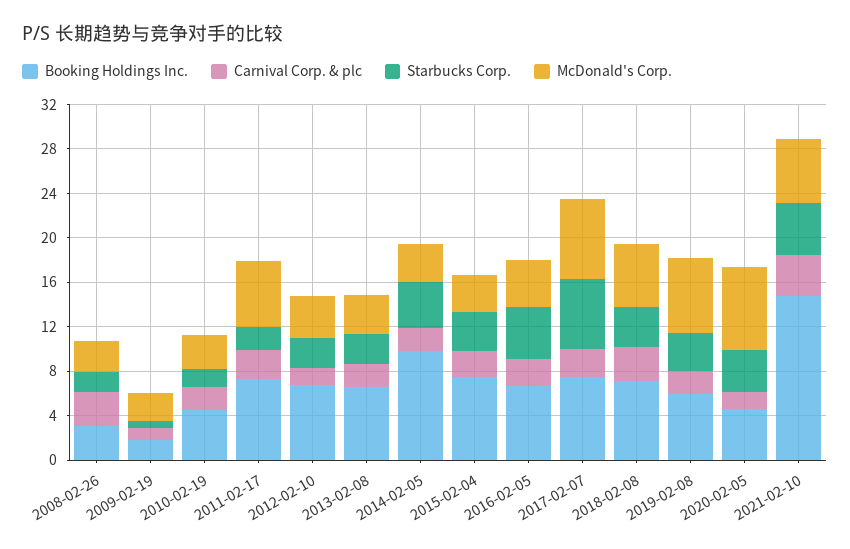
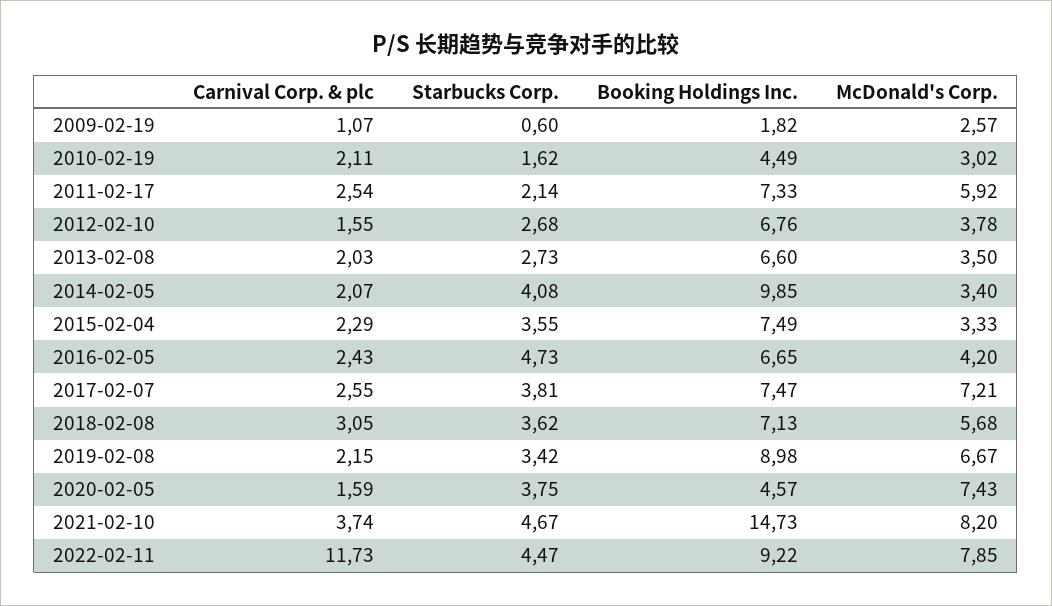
Booking Holdings Inc., 2008-02-26: 3 -> none
Carnival Corp. & plc, 2008-02-26: 3 -> none
Starbucks Corp., 2008-02-26: 2 -> none
McDonald's Corp., 2008-02-26: 3 -> none
Starbucks Corp., 2017-02-07: 6 -> 3.81
Booking Holdings Inc., 2019-02-08: 6 -> 8.98
McDonald's Corp., 2021-02-10: 6 -> 8.2
Carnival Corp. & plc, 2022-02-11: none -> 11.73
Starbucks Corp., 2022-02-11: none -> 4.47
Booking Holdings Inc., 2022-02-11: none -> 9.22
McDonald's Corp., 2022-02-11: none -> 7.85

